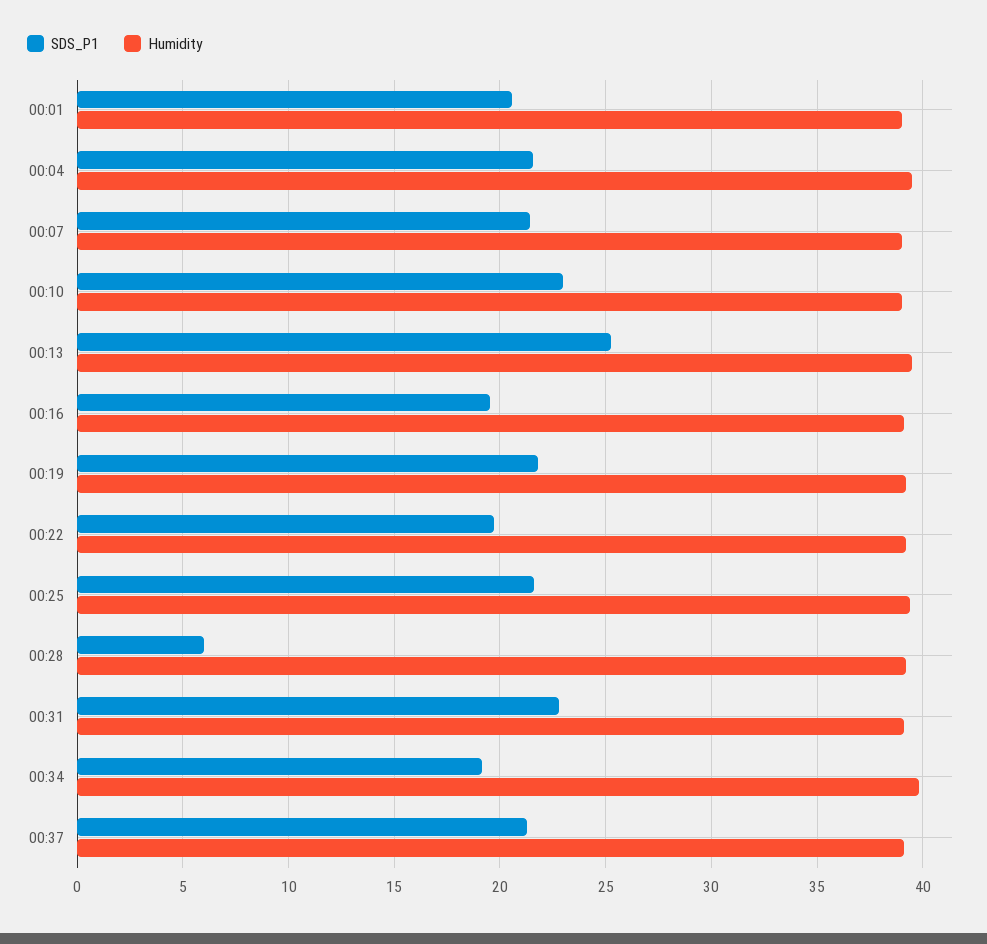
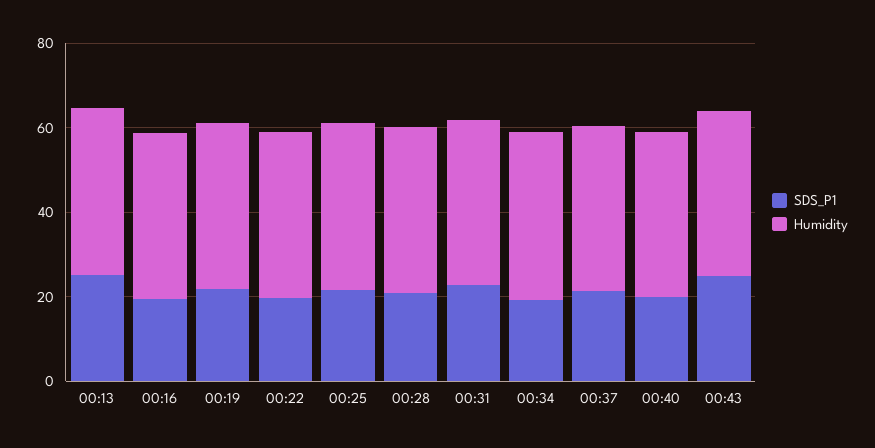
SDS_P1, 00:01: 20.5 -> none
Humidity, 00:01: 39 -> none
SDS_P1, 00:04: 21.5 -> none
Humidity, 00:04: 39.5 -> none
SDS_P1, 00:07: 21.5 -> none
Humidity, 00:07: 39 -> none
SDS_P1, 00:10: 23 -> none
Humidity, 00:10: 39 -> none
SDS_P1, 00:28: 6 -> 20
SDS_P1, 00:40: none -> 20
Humidity, 00:40: none -> 40
SDS_P1, 00:43: none -> 25
Humidity, 00:43: none -> 40

